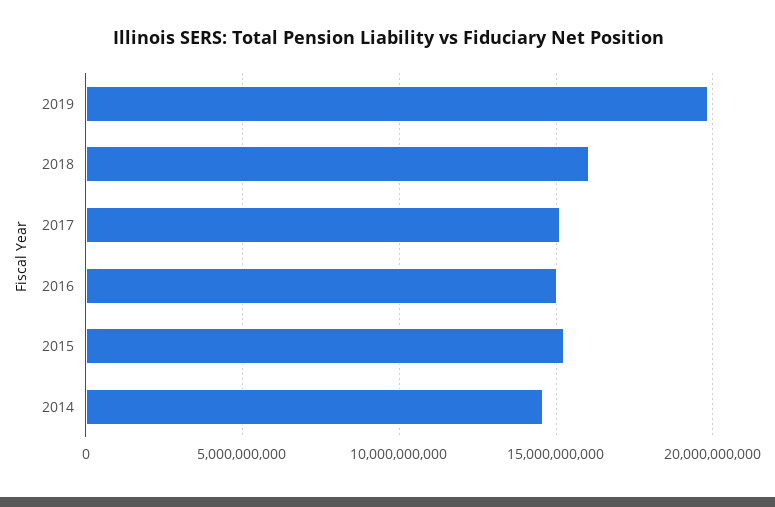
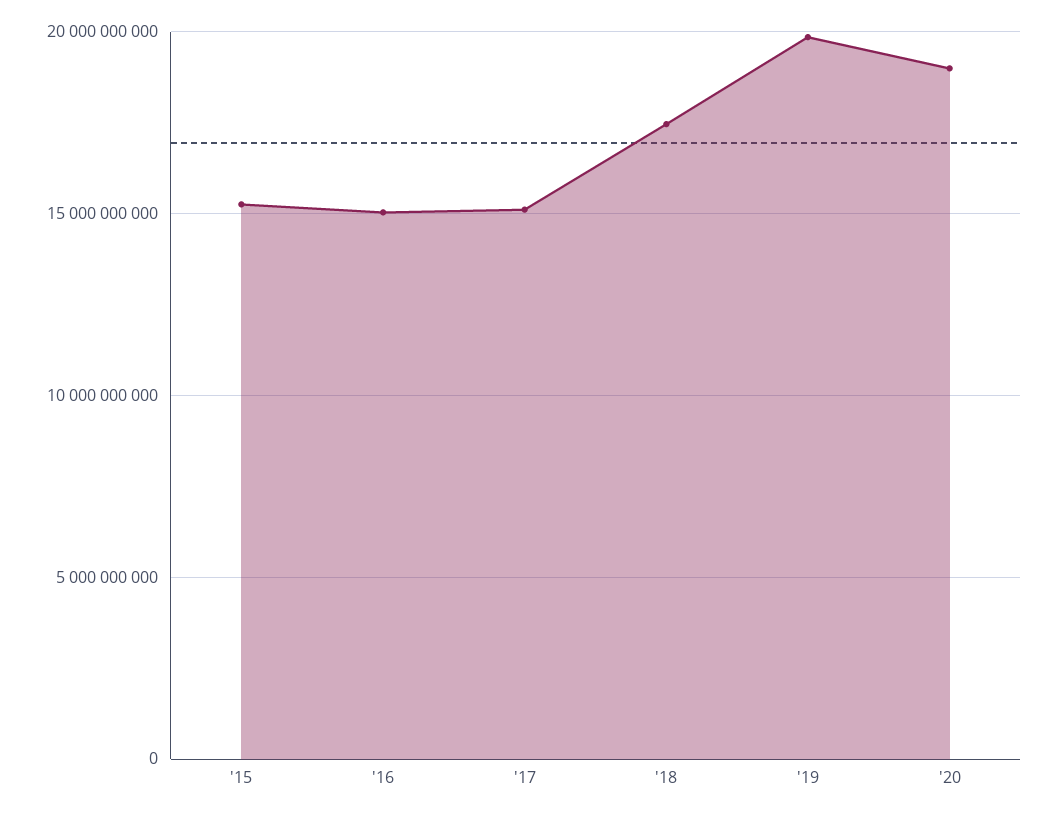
2018: 16000000000 -> 17500000000
2014: 14500000000 -> none
'20: none -> 19000000000

